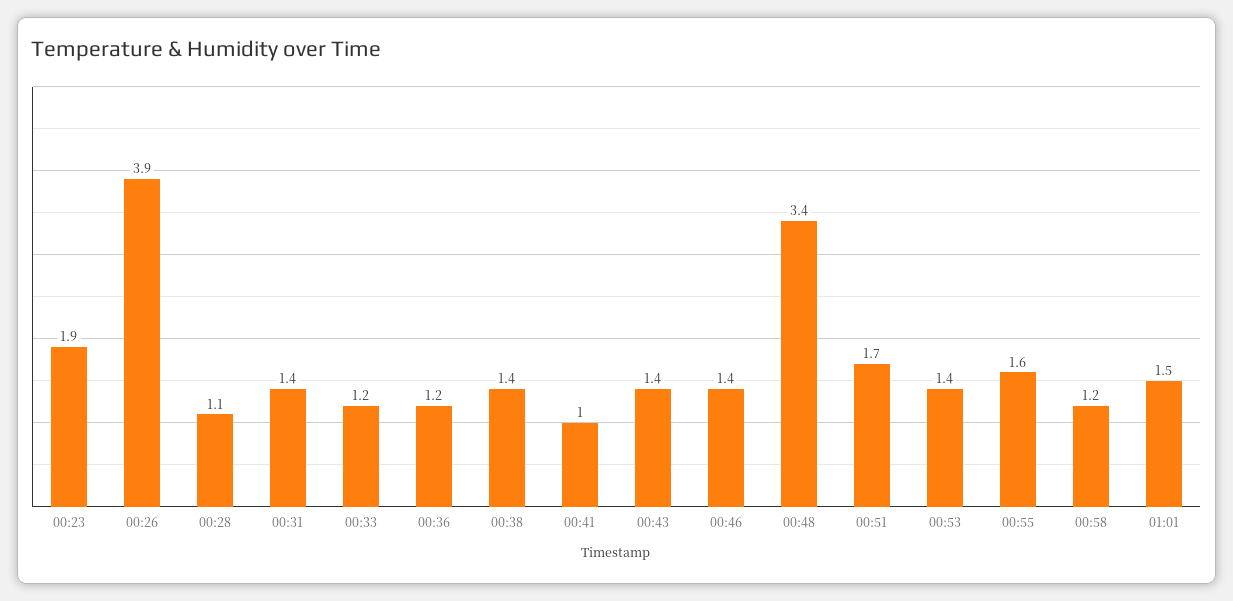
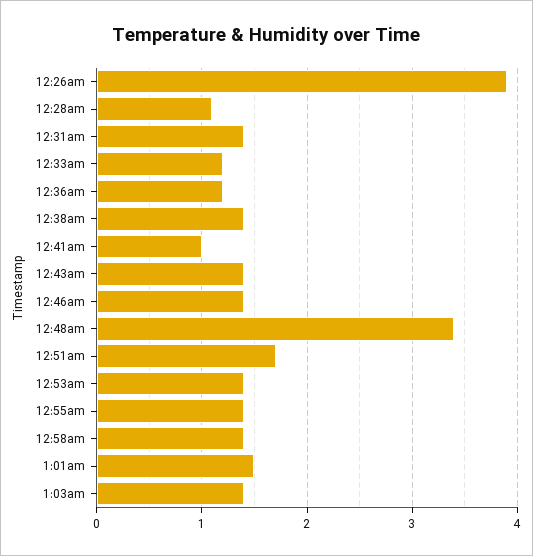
00:23: 1.9 -> none
00:55: 1.6 -> 1.4
00:58: 1.2 -> 1.4
1:03am: none -> 1.4

